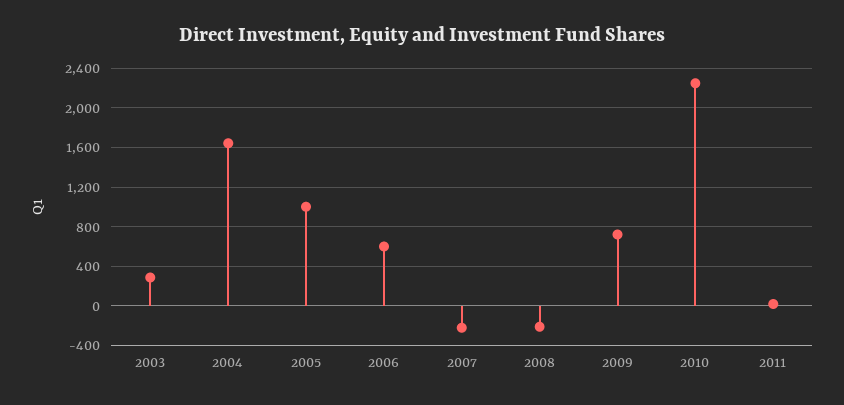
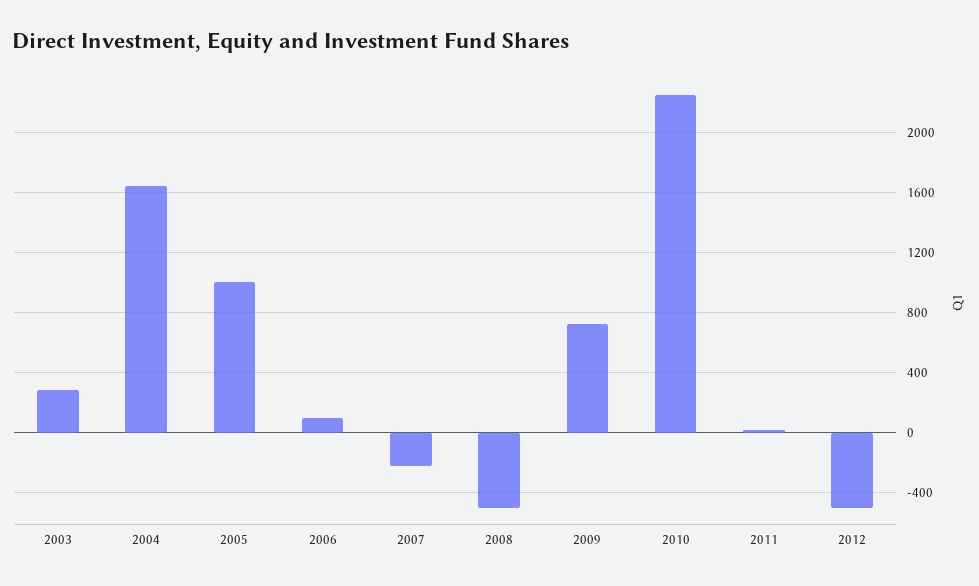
2006: 600 -> 100
2008: -200 -> -500
2012: none -> -500

